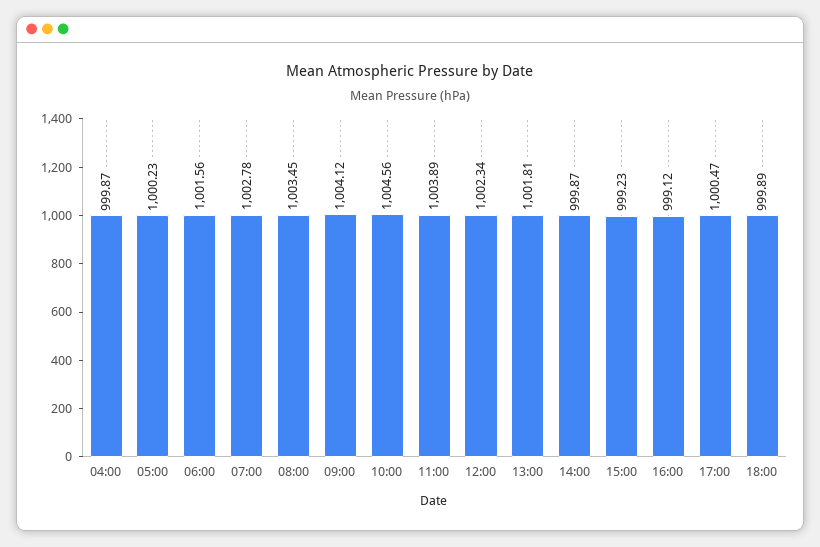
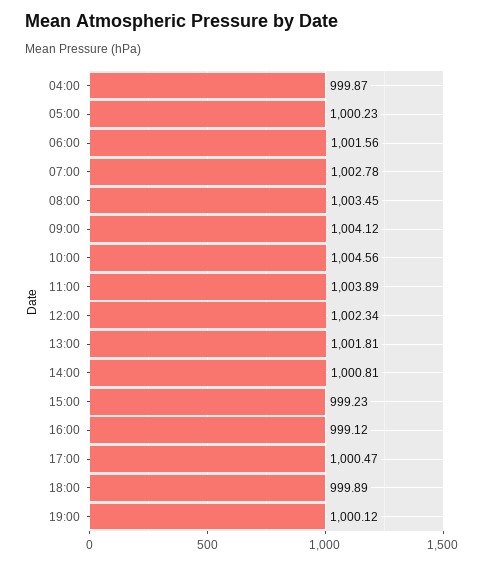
14:00: 999.87 -> 1000.81
19:00: none -> 1000.12

